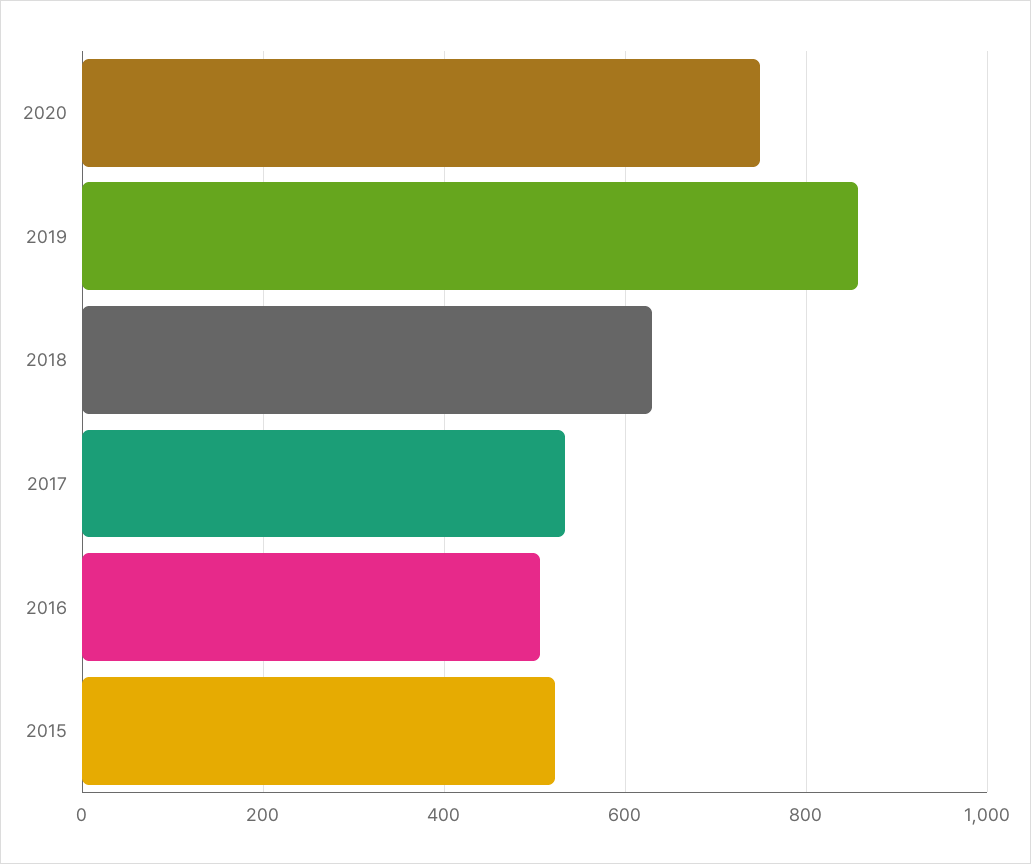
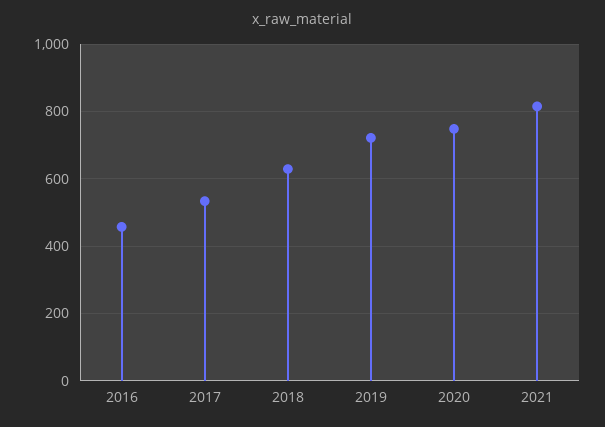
2019: 860 -> 720
2016: 500 -> 460
2015: 520 -> none
2021: none -> 820

